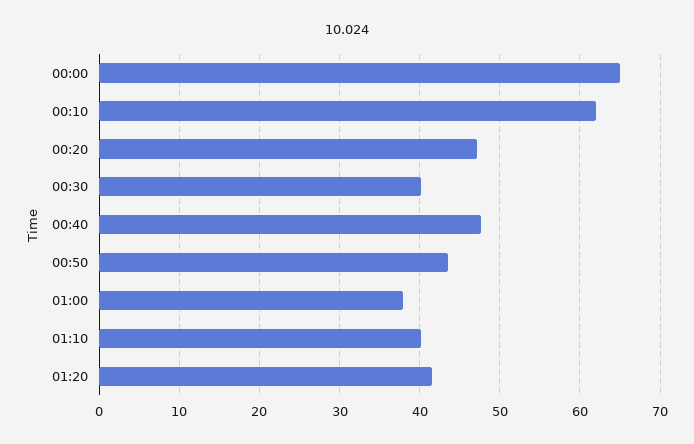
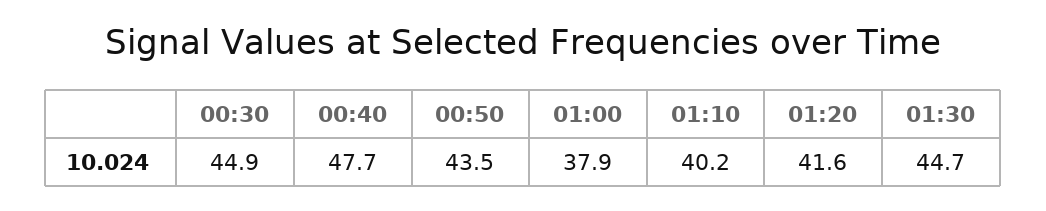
00:00: 65 -> none
00:10: 62 -> none
00:20: 47 -> none
00:30: 40 -> 44.9
01:30: none -> 44.7

